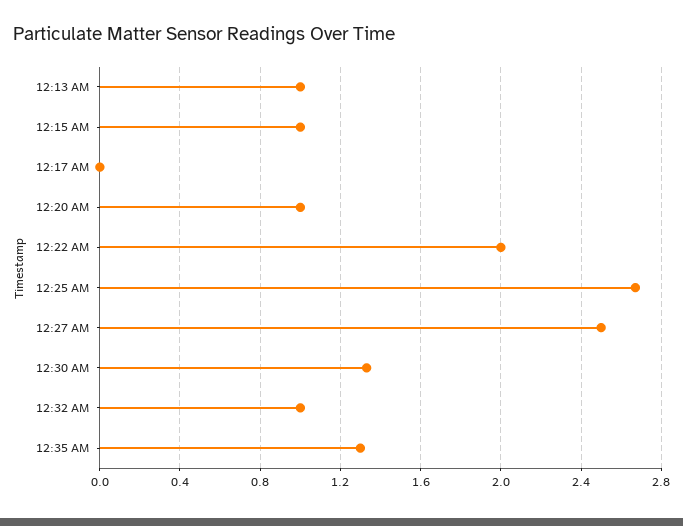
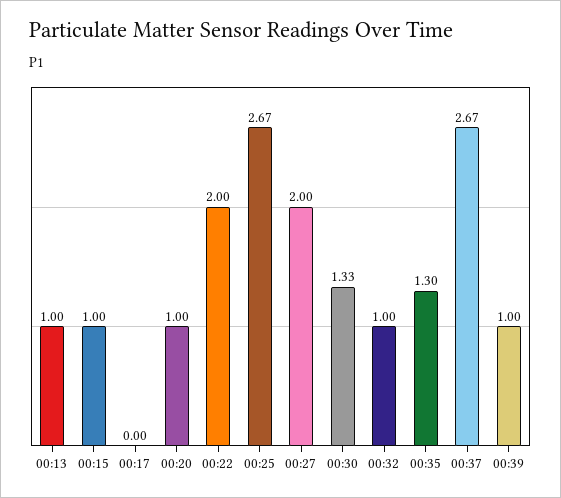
12:27 AM: 2.5 -> 2
00:37: none -> 2.67
00:39: none -> 1

